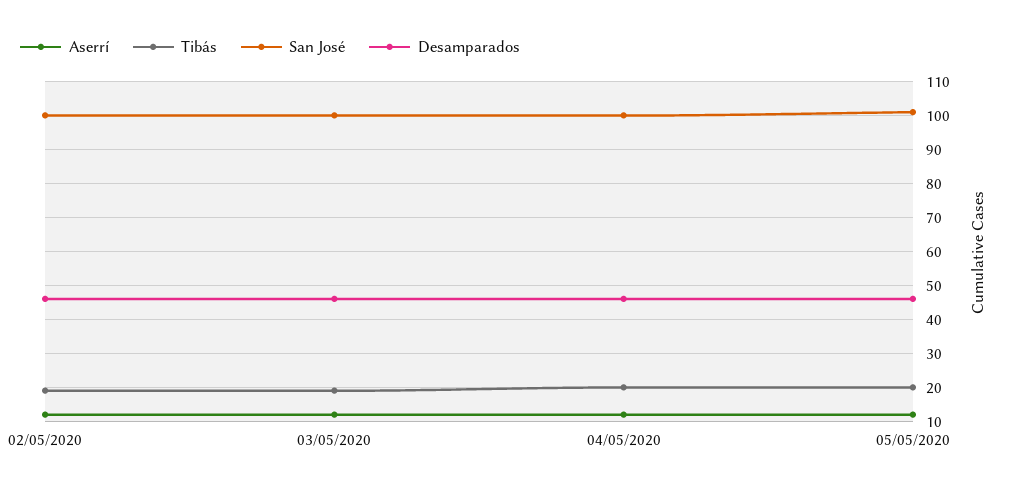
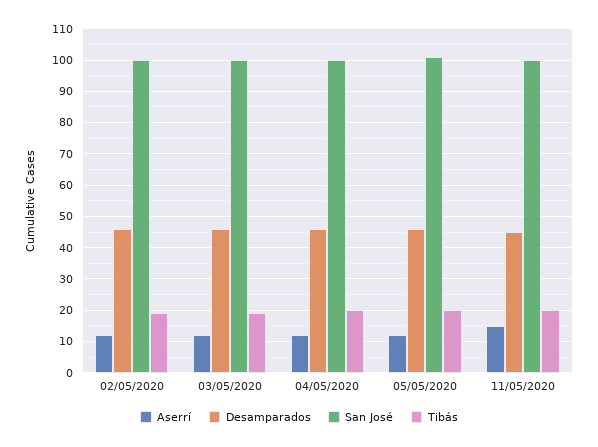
Aserrí, 11/05/2020: none -> 15
Desamparados, 11/05/2020: none -> 45
San José, 11/05/2020: none -> 100
Tibás, 11/05/2020: none -> 20

